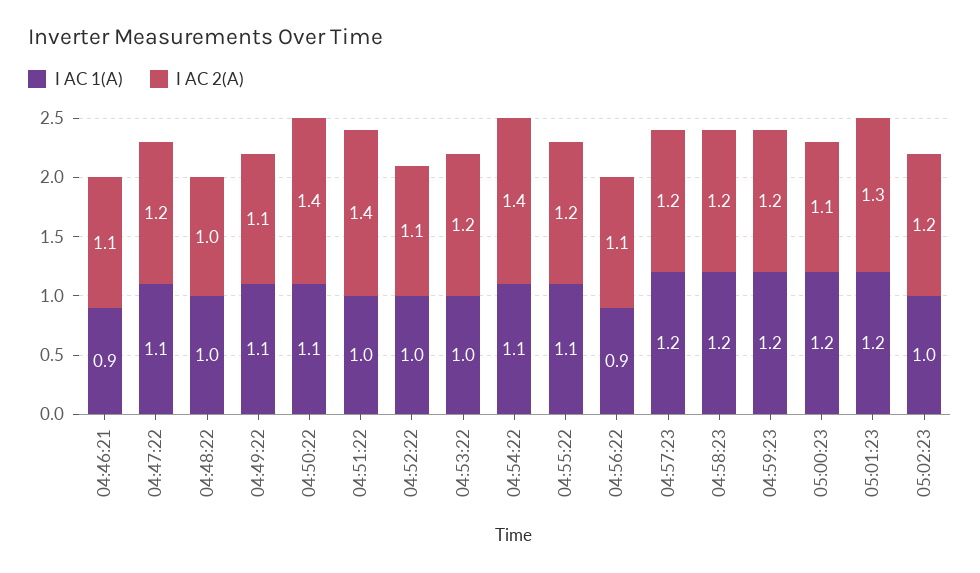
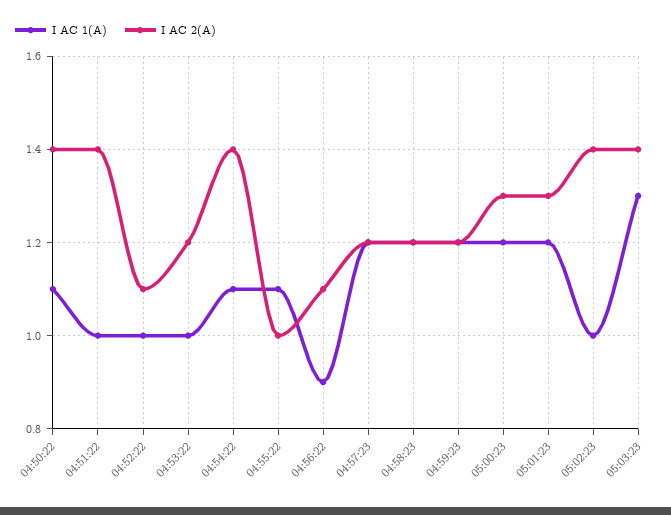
I AC 1(A), 04:46:21: 0.9 -> none
I AC 2(A), 04:46:21: 1.1 -> none
I AC 1(A), 04:47:22: 1.1 -> none
I AC 2(A), 04:47:22: 1.2 -> none
I AC 1(A), 04:48:22: 1 -> none
I AC 2(A), 04:48:22: 1 -> none
I AC 1(A), 04:49:22: 1.1 -> none
I AC 2(A), 04:49:22: 1.1 -> none
I AC 2(A), 04:55:22: 1.2 -> 1
I AC 2(A), 05:00:23: 1.1 -> 1.3
I AC 2(A), 05:02:23: 1.2 -> 1.4
I AC 1(A), 05:03:23: none -> 1.3
I AC 2(A), 05:03:23: none -> 1.4

